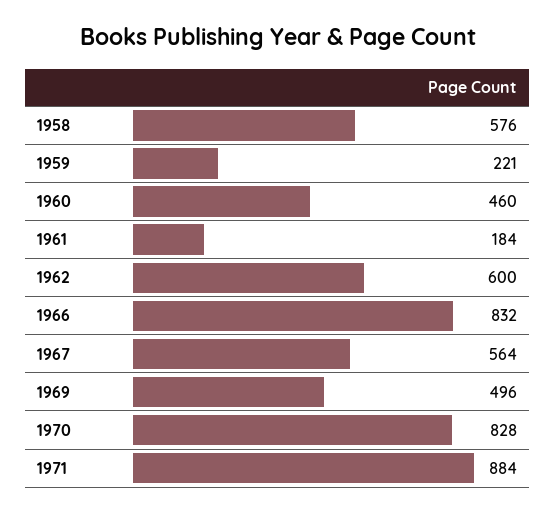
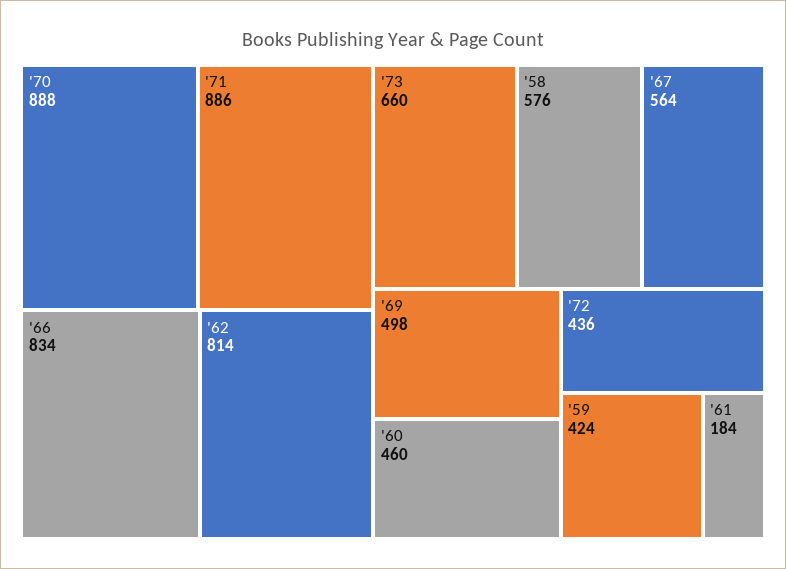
1959: 221 -> 424
1962: 600 -> 814
1966: 832 -> 834
1969: 496 -> 498
1970: 828 -> 888
1971: 884 -> 886
'73: none -> 660
'72: none -> 436

